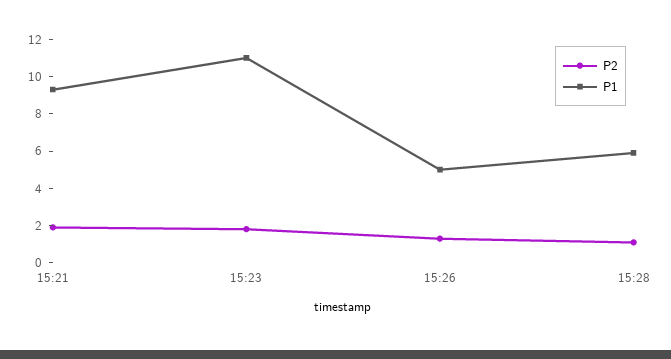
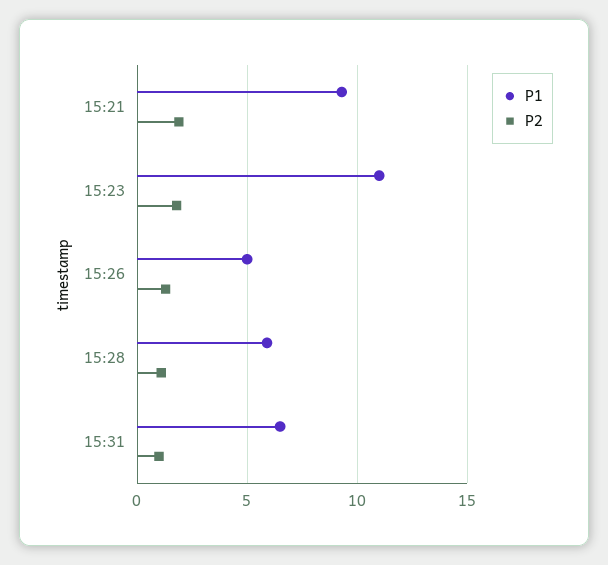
P1, 15:31: none -> 6.5
P2, 15:31: none -> 1

